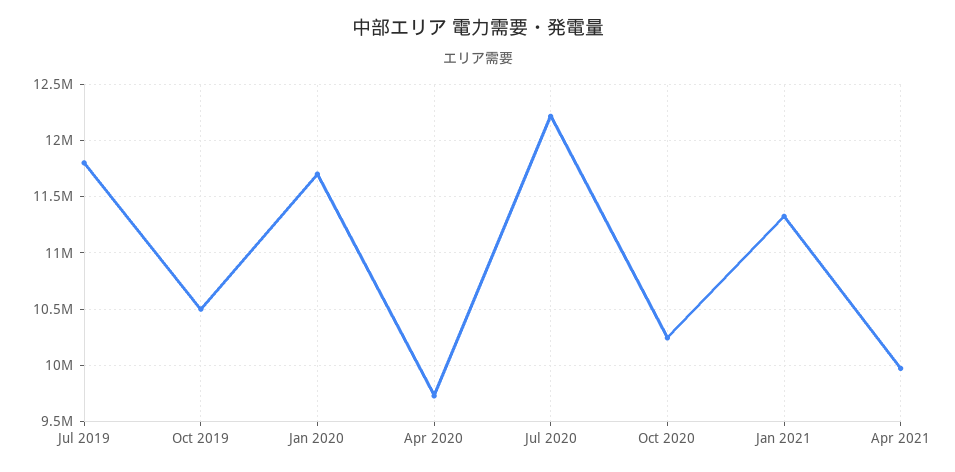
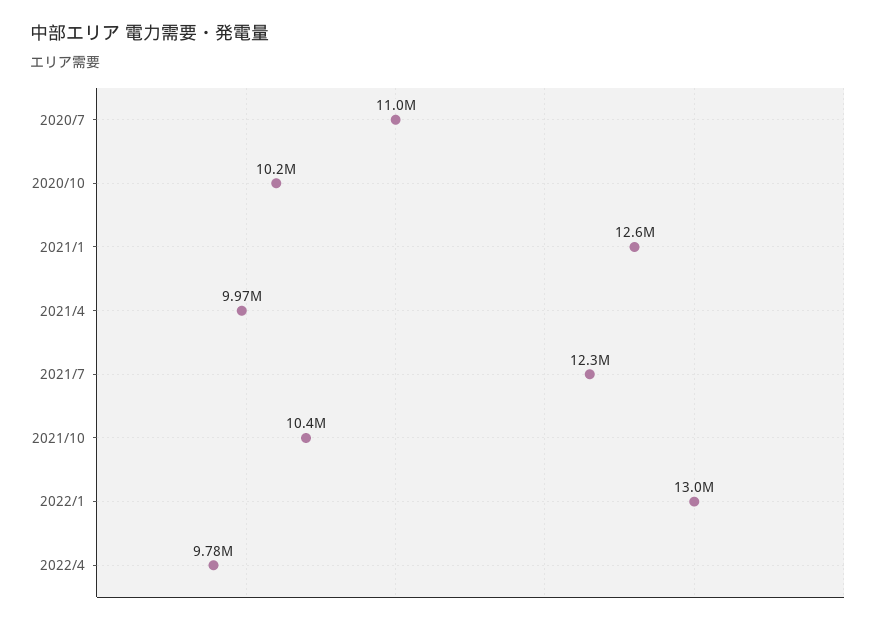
Jul 2019: 11800000 -> none
Oct 2019: 10500000 -> none
Jan 2020: 11700000 -> none
Apr 2020: 9700000 -> none
Jul 2020: 12200000 -> 11000000
Jan 2021: 11300000 -> 12600000
2021/7: none -> 12300000
2021/10: none -> 10400000
2022/1: none -> 13000000
2022/4: none -> 9780000

